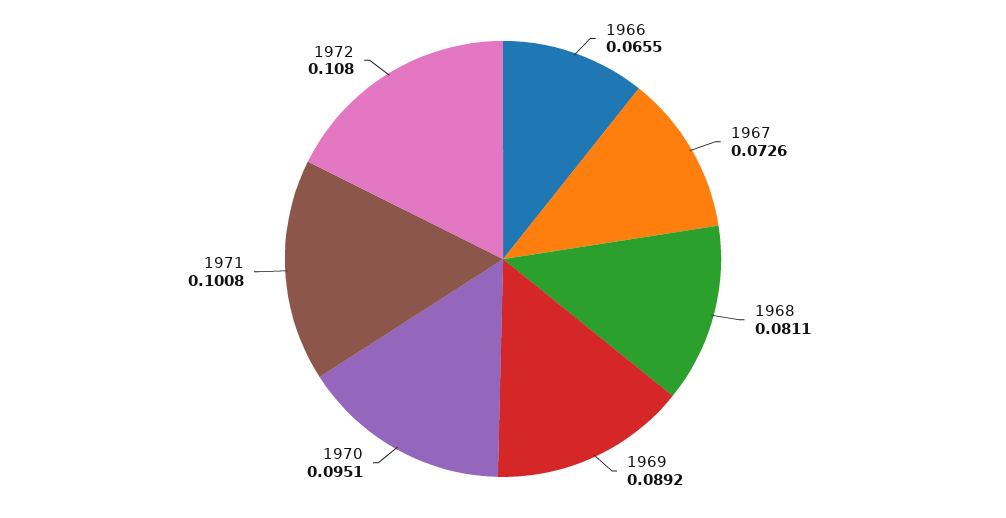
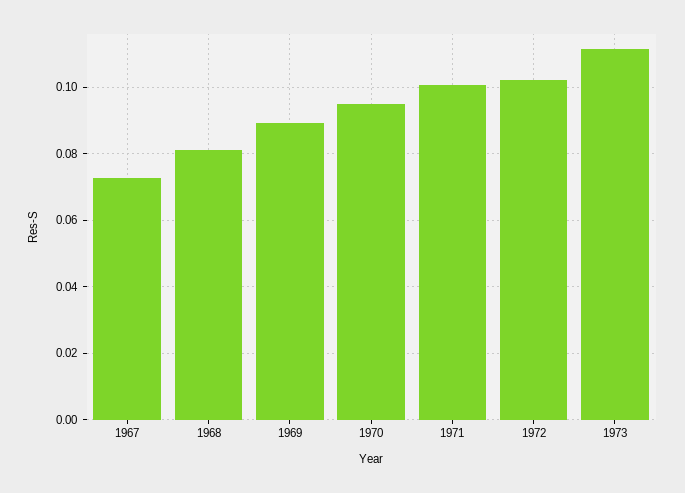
1966: 0.0655 -> none
1972: 0.108 -> 0.102
1973: none -> 0.112

